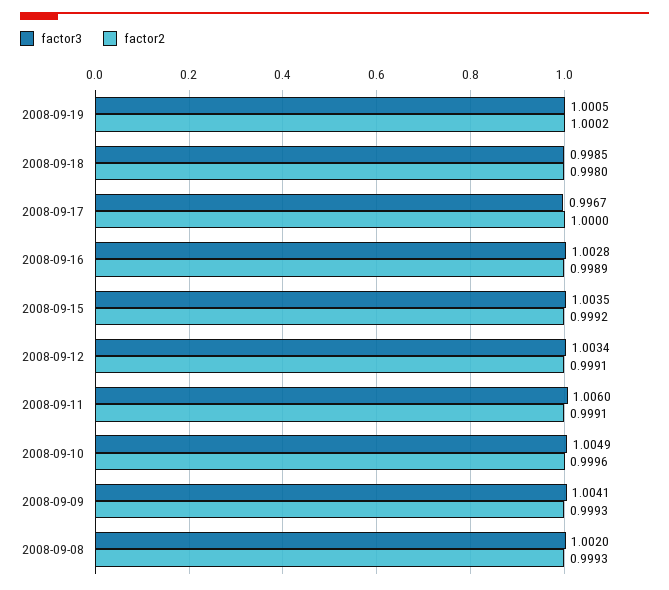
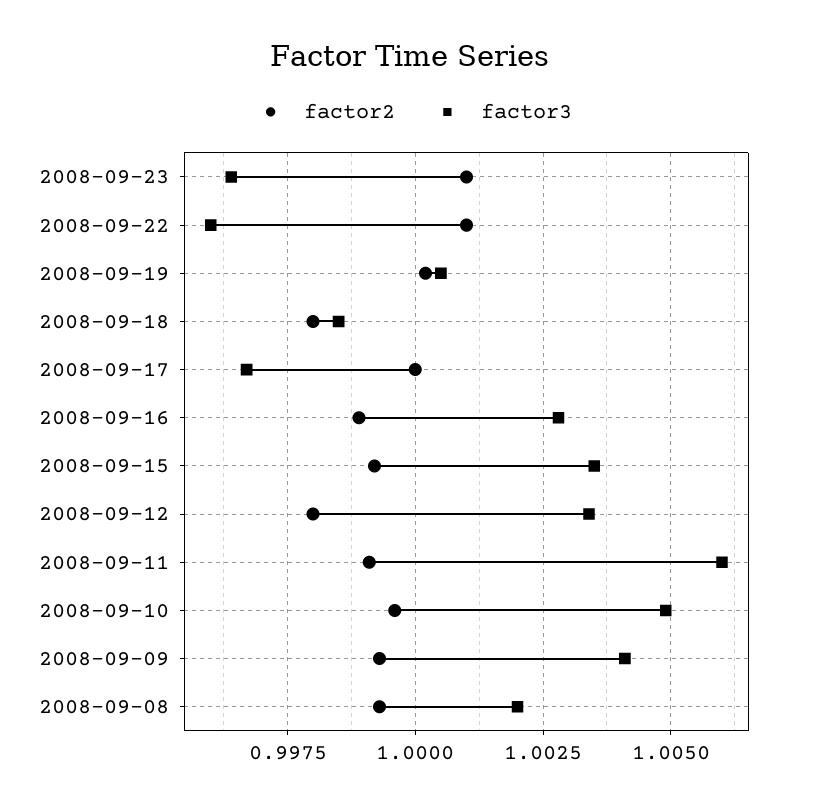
factor2, 2008-09-12: 0.9991 -> 0.998
factor2, 2008-09-23: none -> 1.001
factor3, 2008-09-23: none -> 0.9965
factor2, 2008-09-22: none -> 1.001
factor3, 2008-09-22: none -> 0.996

